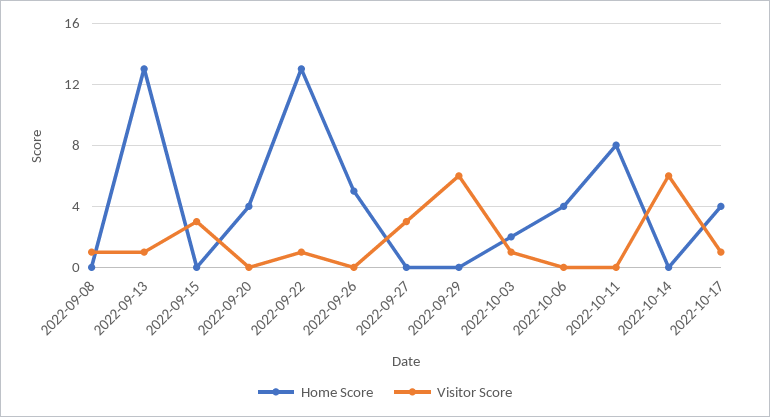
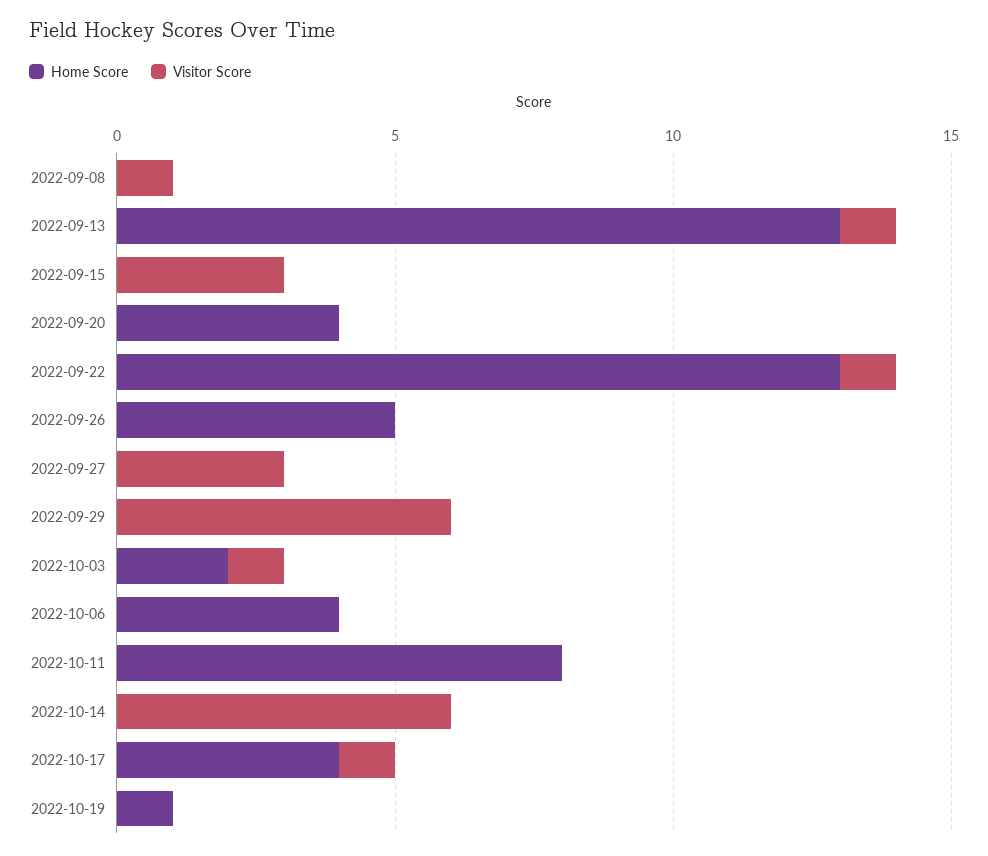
Home Score, 2022-10-19: none -> 1
Visitor Score, 2022-10-19: none -> 0

